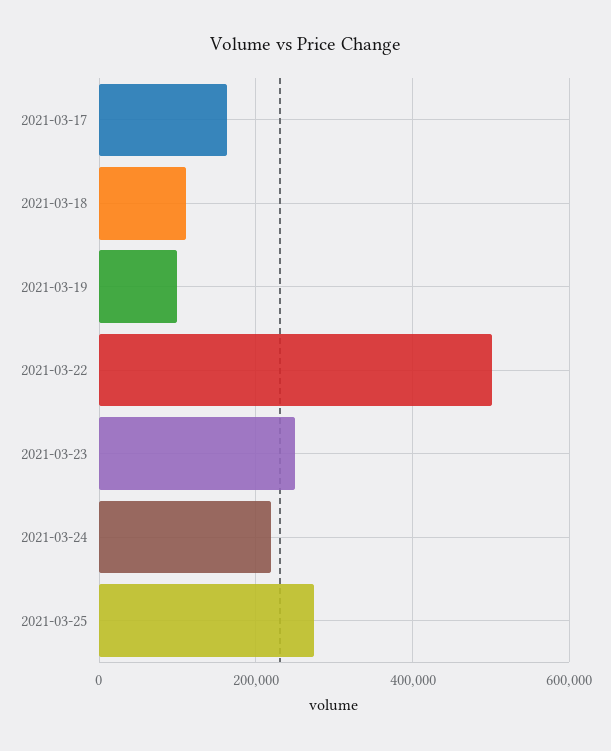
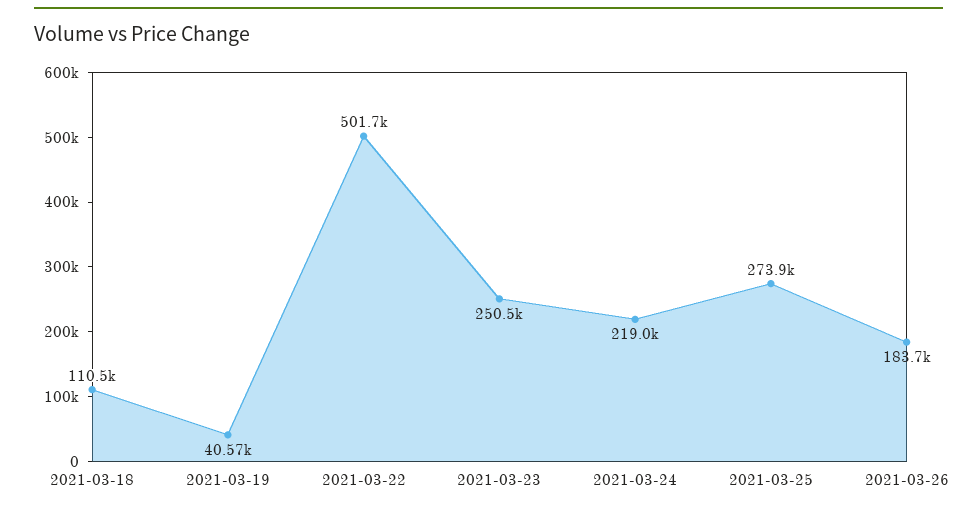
2021-03-17: 160000 -> none
2021-03-19: 100000 -> 40570
2021-03-26: none -> 183700

